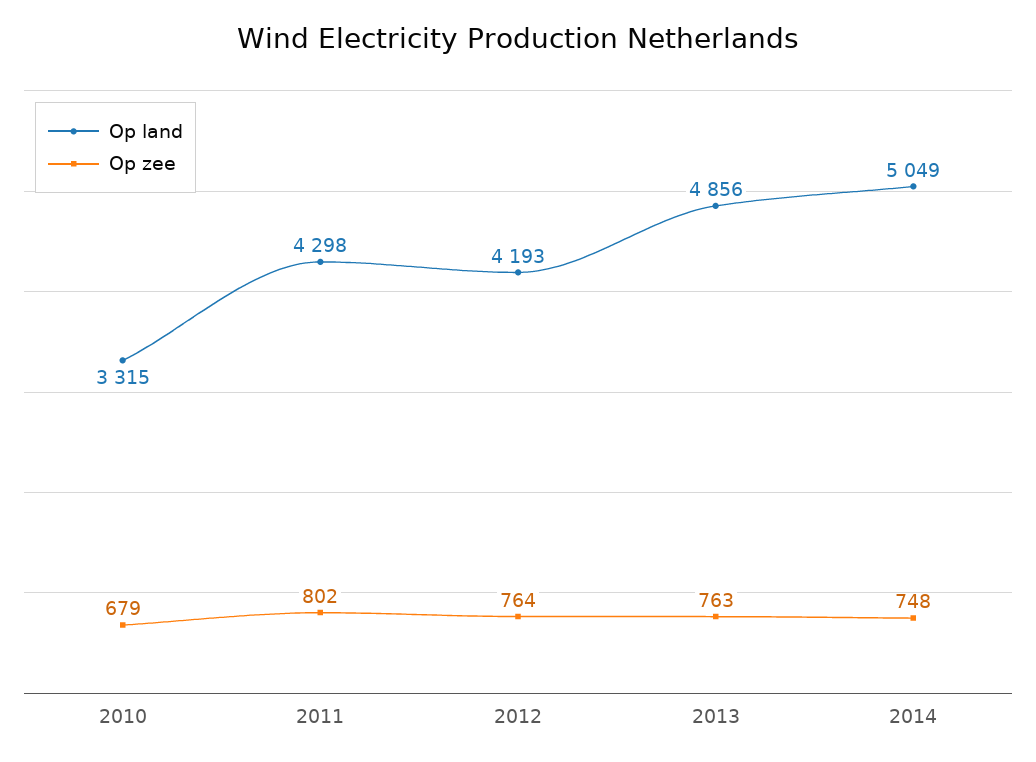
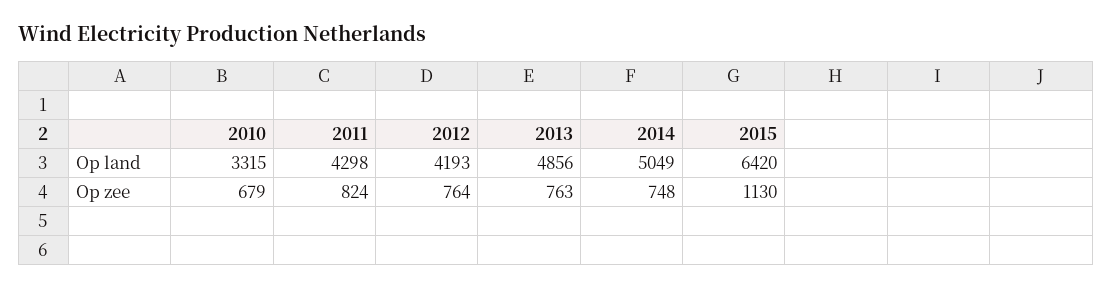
Op zee, 2011: 802 -> 824
Op land, 2015: none -> 6420
Op zee, 2015: none -> 1130

